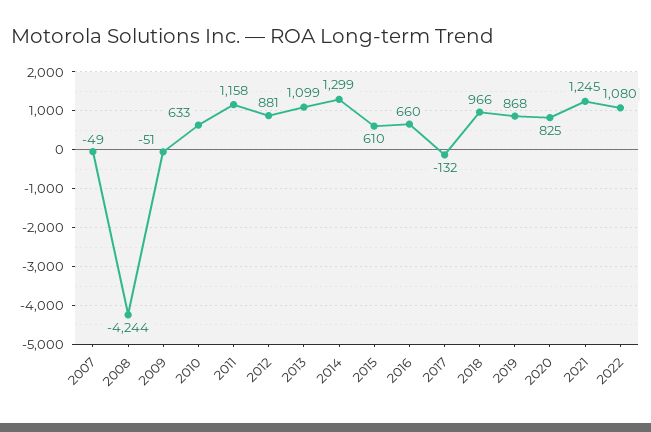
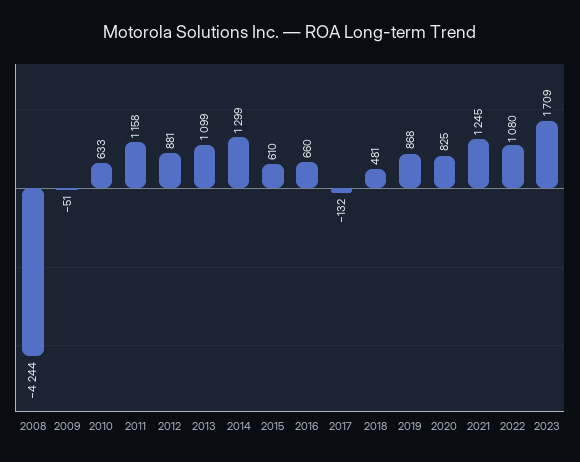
2007: -49 -> none
2018: 966 -> 481
2023: none -> 1709

